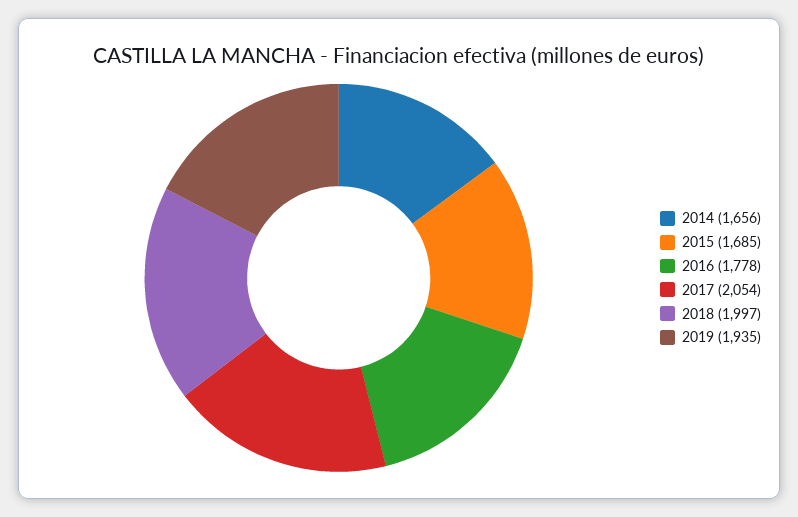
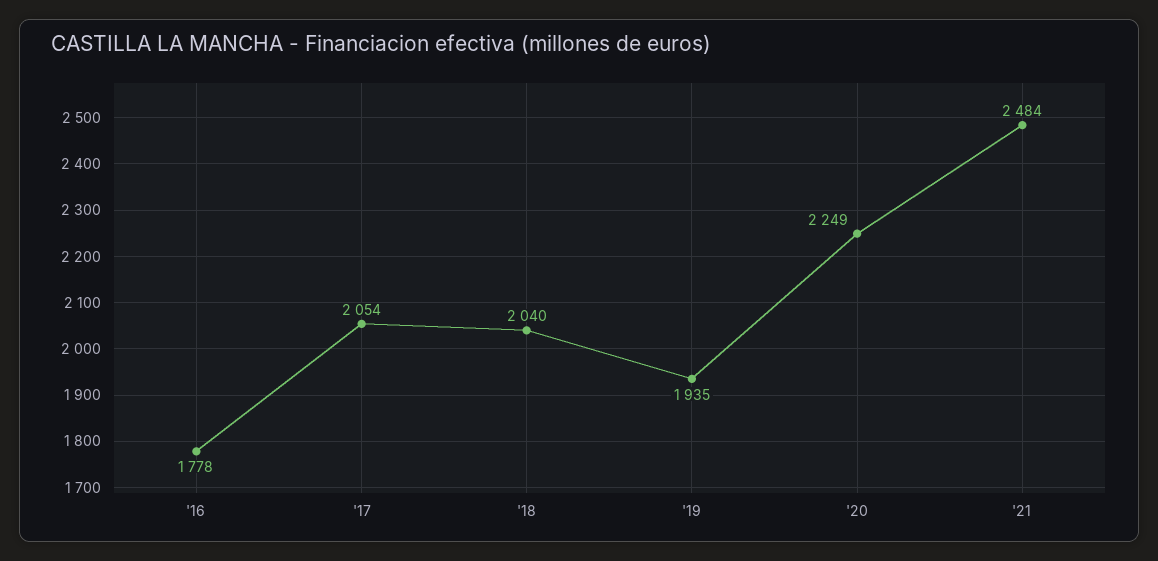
2014: 1656 -> none
2015: 1685 -> none
2018: 1997 -> 2040
'20: none -> 2249
'21: none -> 2484

